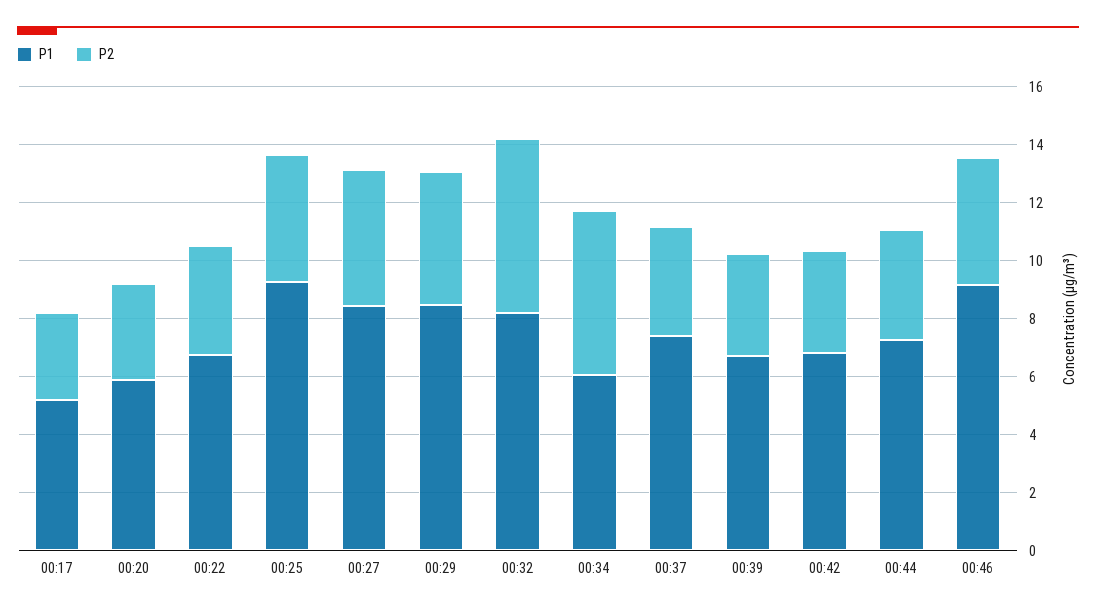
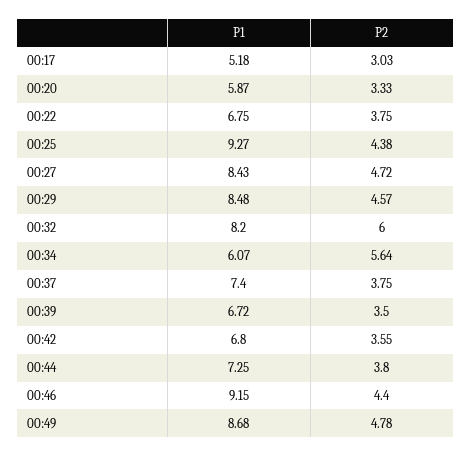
P1, 00:49: none -> 8.68
P2, 00:49: none -> 4.78

